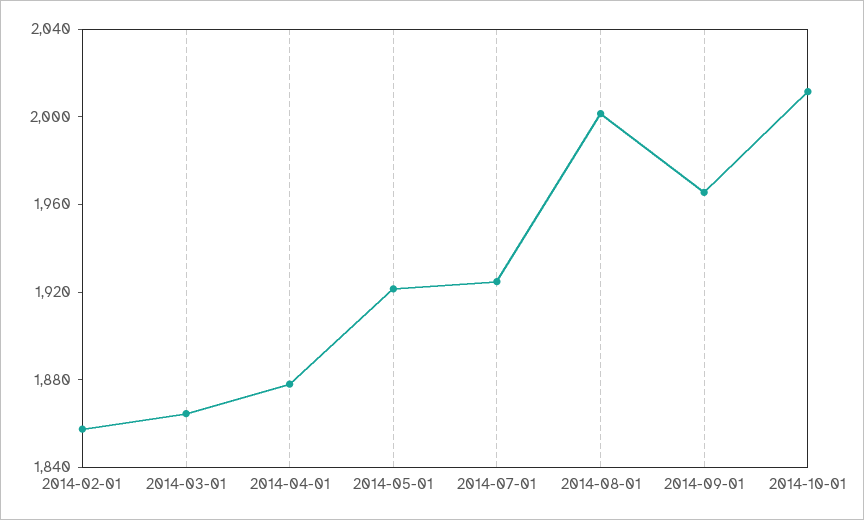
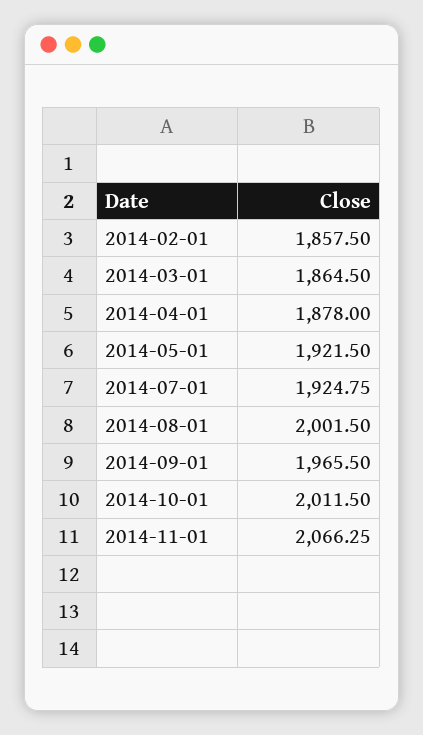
2014-11-01: none -> 2066.25

